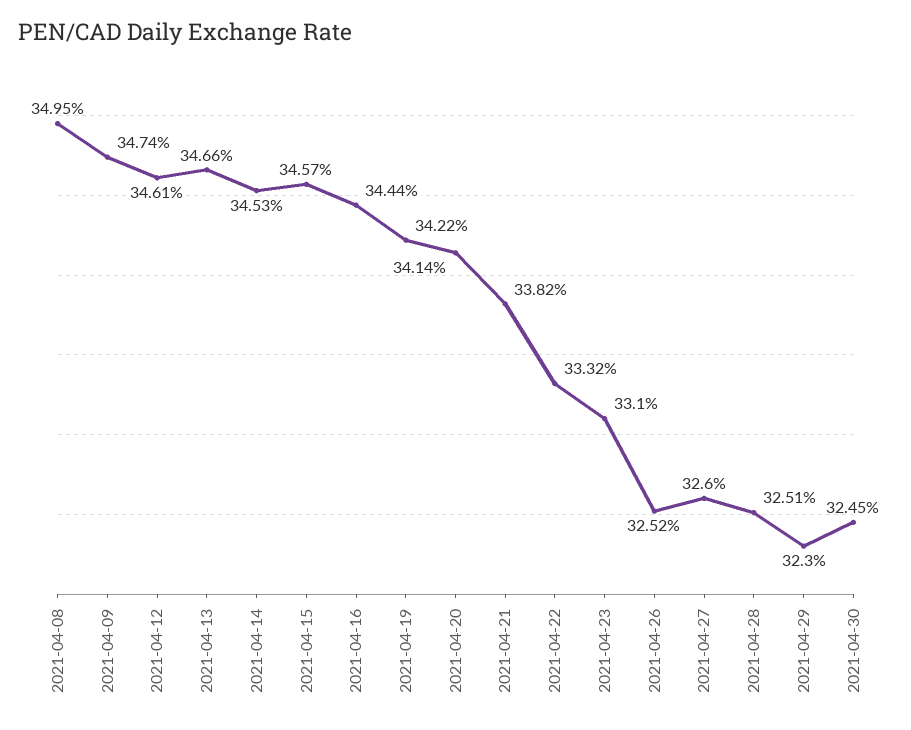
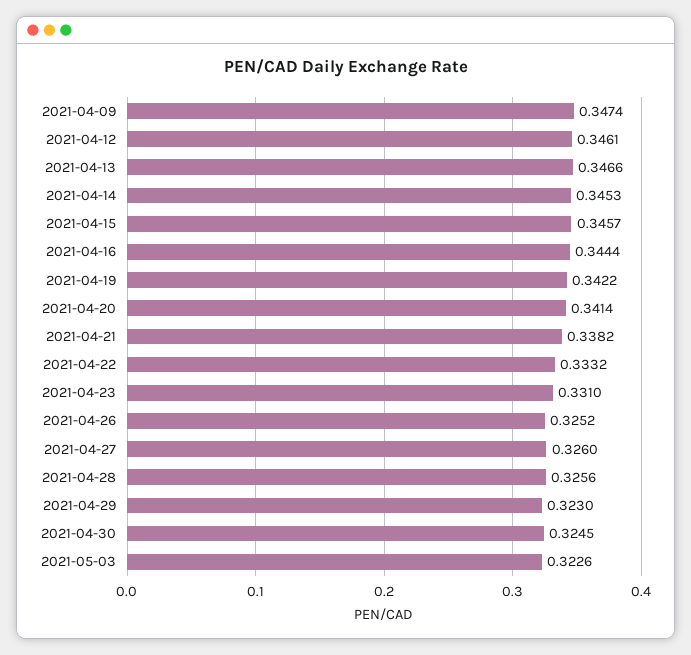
2021-04-08: 0.3495 -> none
2021-04-28: 0.3251 -> 0.3256
2021-05-03: none -> 0.3226

